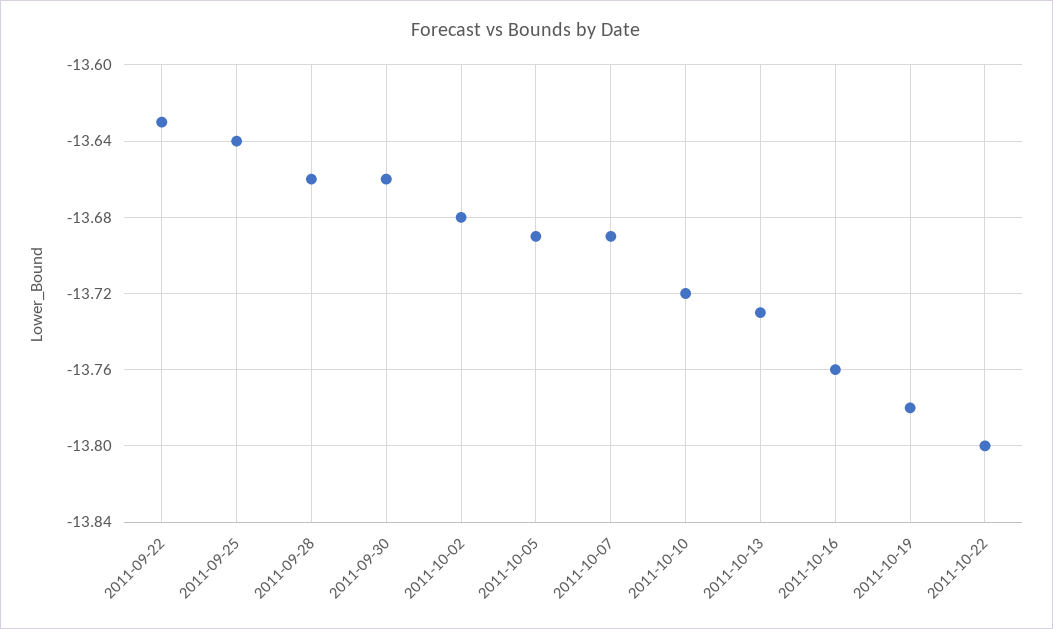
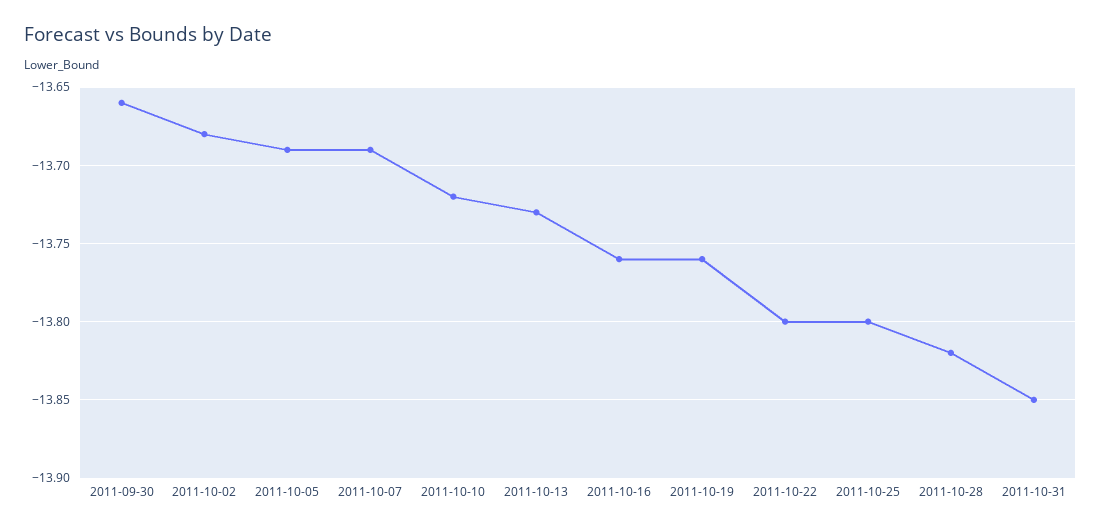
2011-09-22: -13.63 -> none
2011-09-25: -13.64 -> none
2011-09-28: -13.66 -> none
2011-10-19: -13.78 -> -13.76
2011-10-25: none -> -13.8
2011-10-28: none -> -13.82
2011-10-31: none -> -13.85

